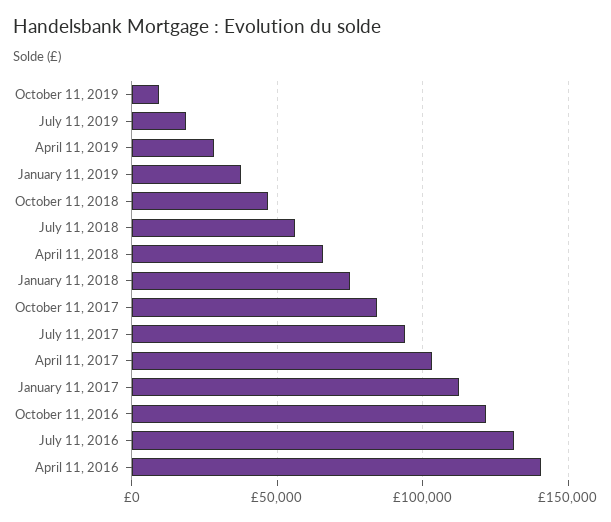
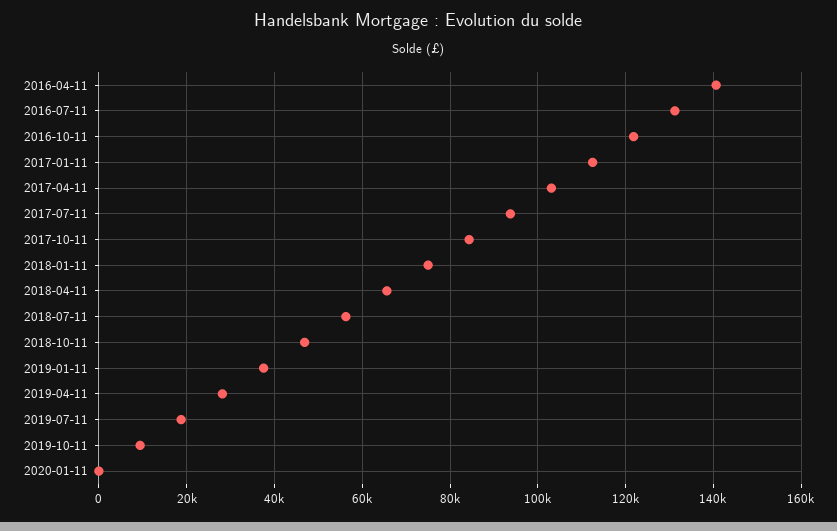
2020-01-11: none -> 0

